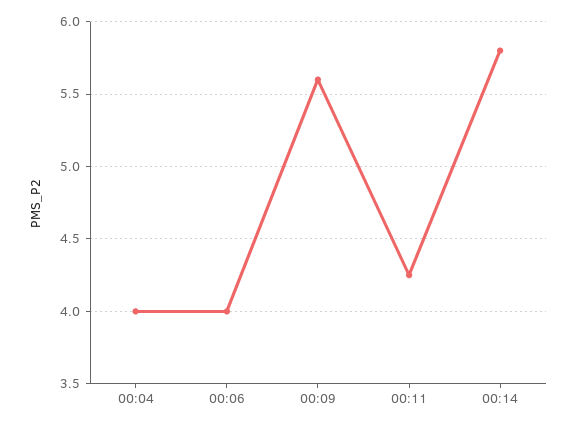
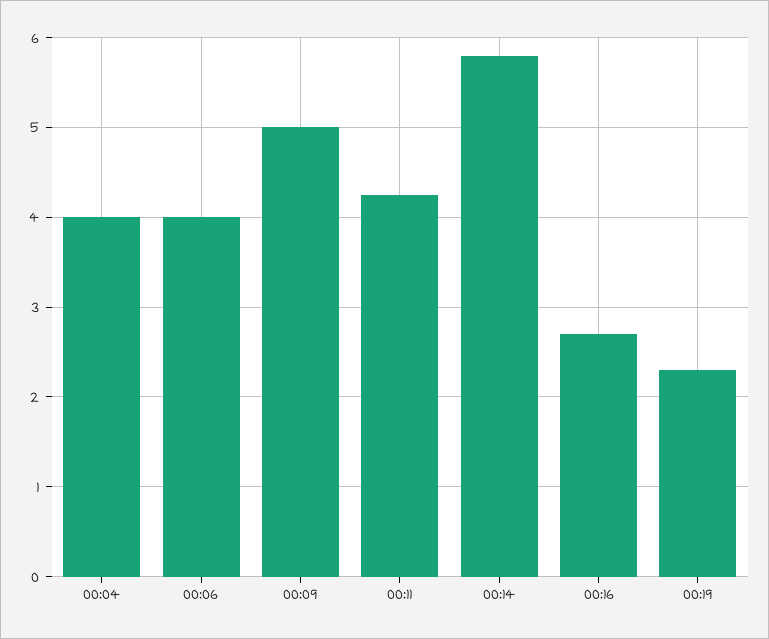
00:09: 5.6 -> 5
00:16: none -> 2.7
00:19: none -> 2.3

